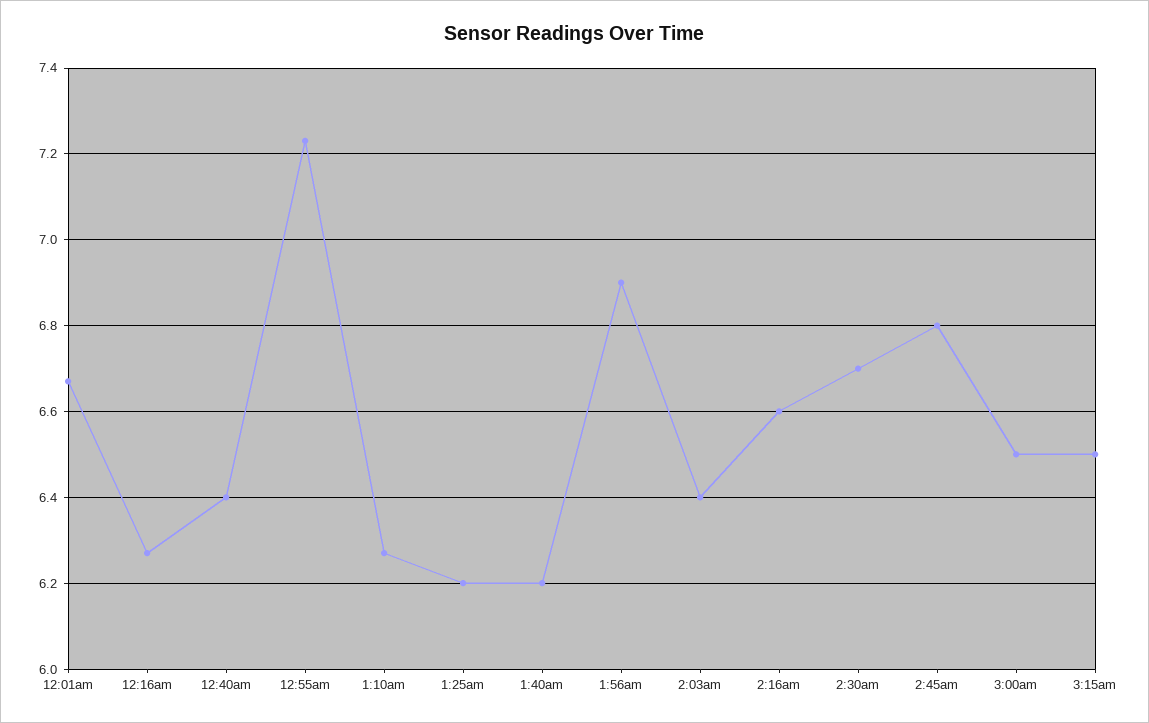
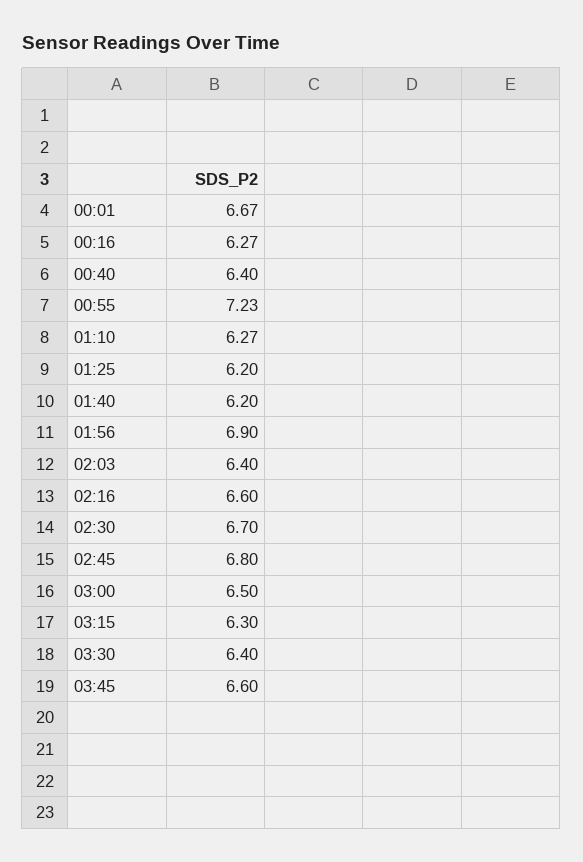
3:15am: 6.5 -> 6.3
03:30: none -> 6.4
03:45: none -> 6.6

